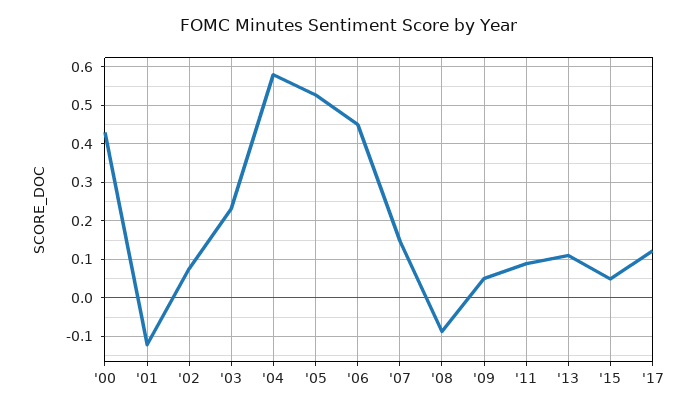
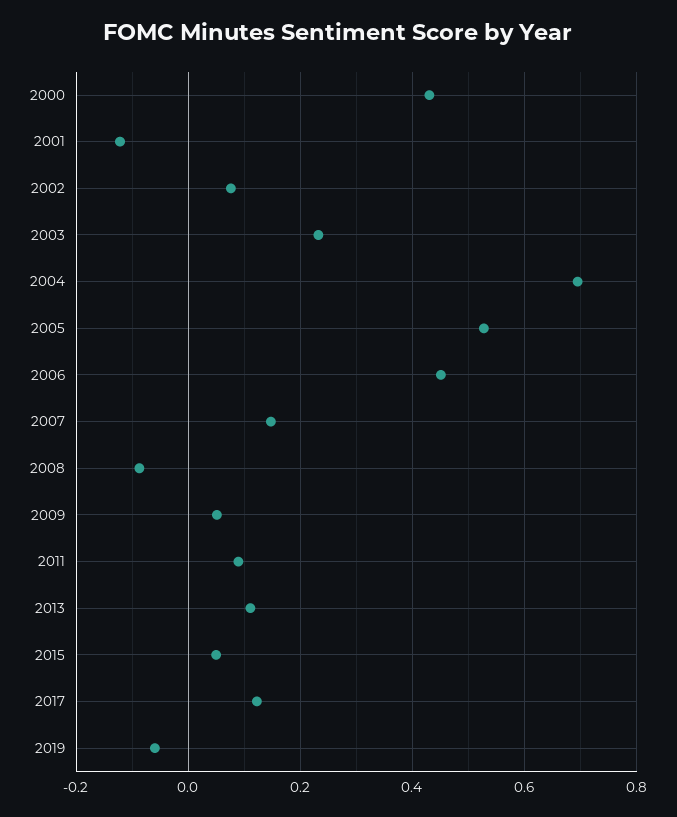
'04: 0.58 -> 0.7
2019: none -> -0.06

